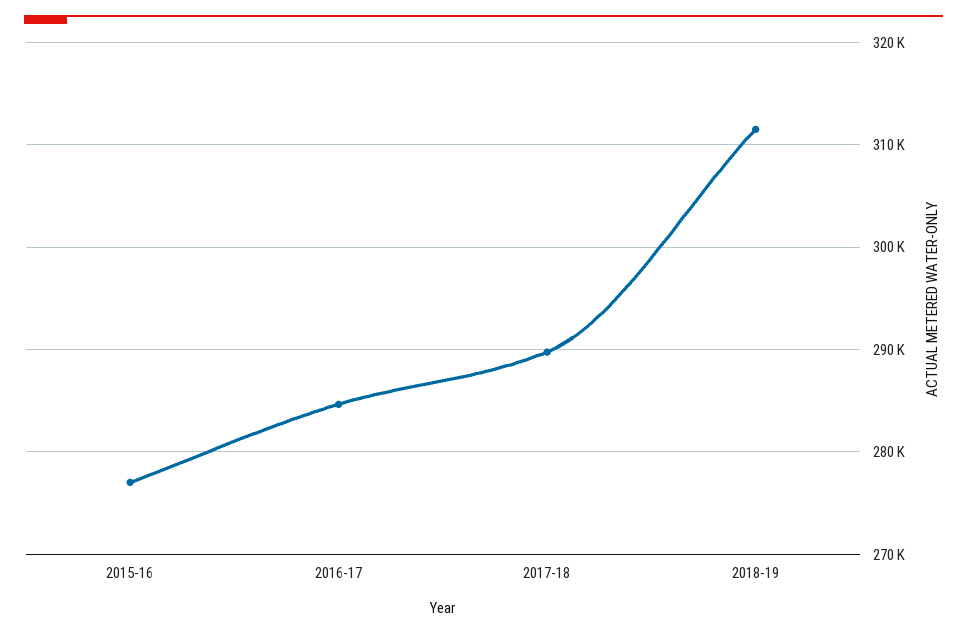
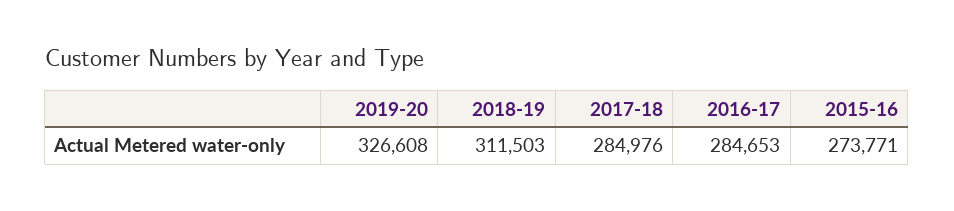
2015-16: 277000 -> 273771
2017-18: 290000 -> 284976
2019-20: none -> 326608

